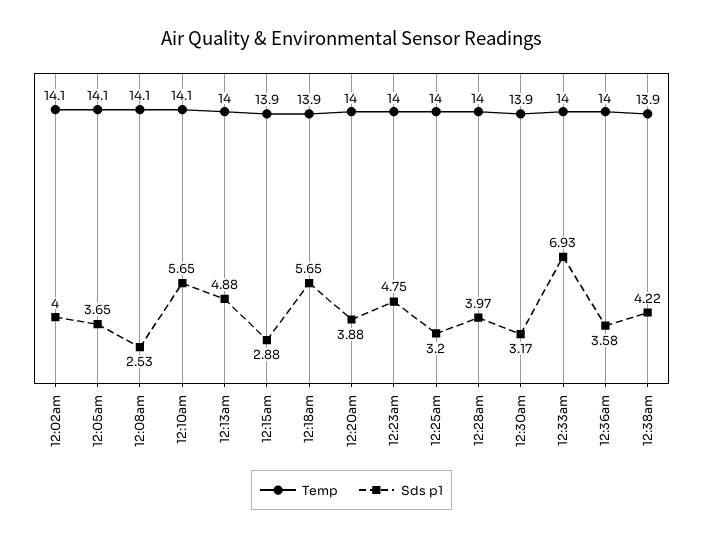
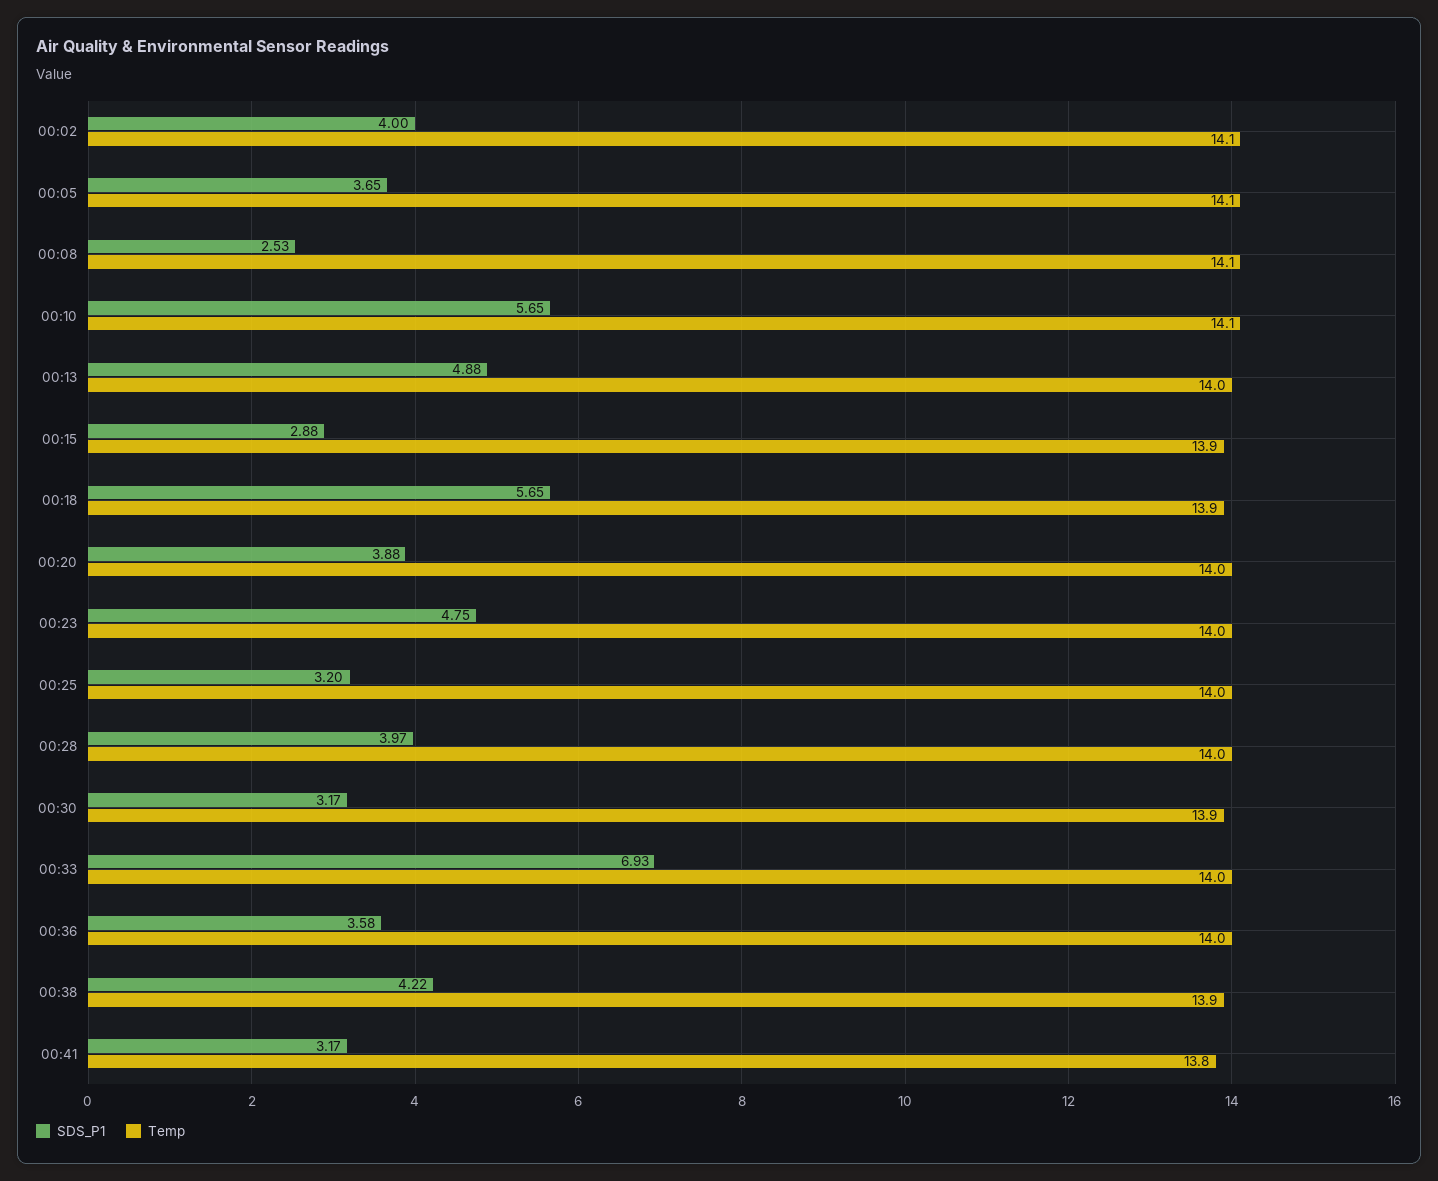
Sds p1, 00:41: none -> 3.17
Temp, 00:41: none -> 13.8

